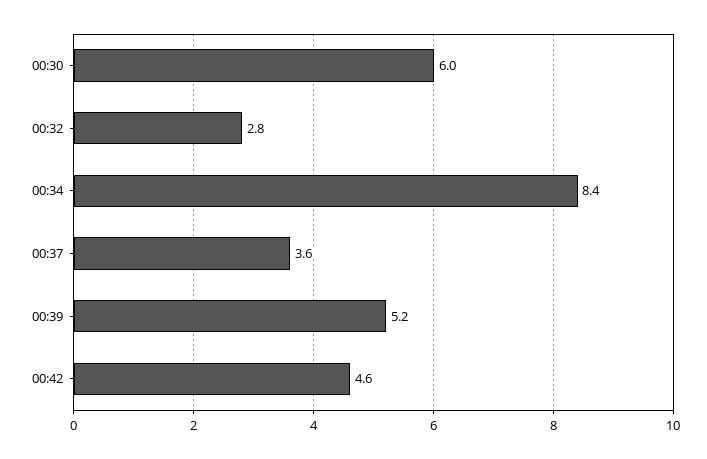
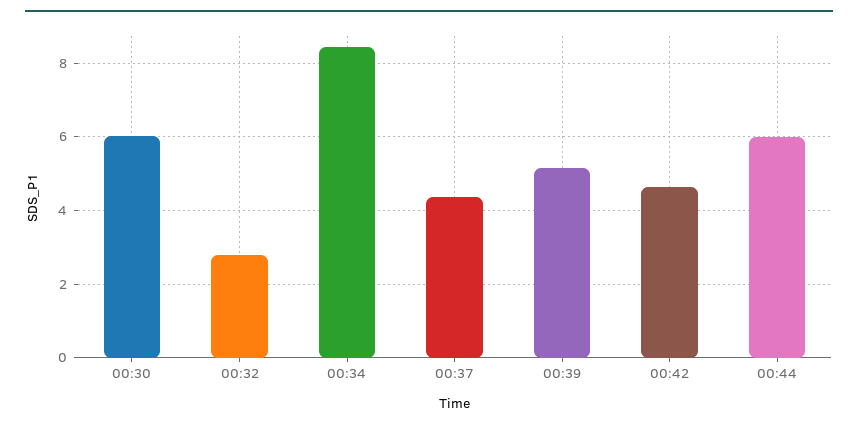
00:37: 3.6 -> 4.4
00:44: none -> 6

